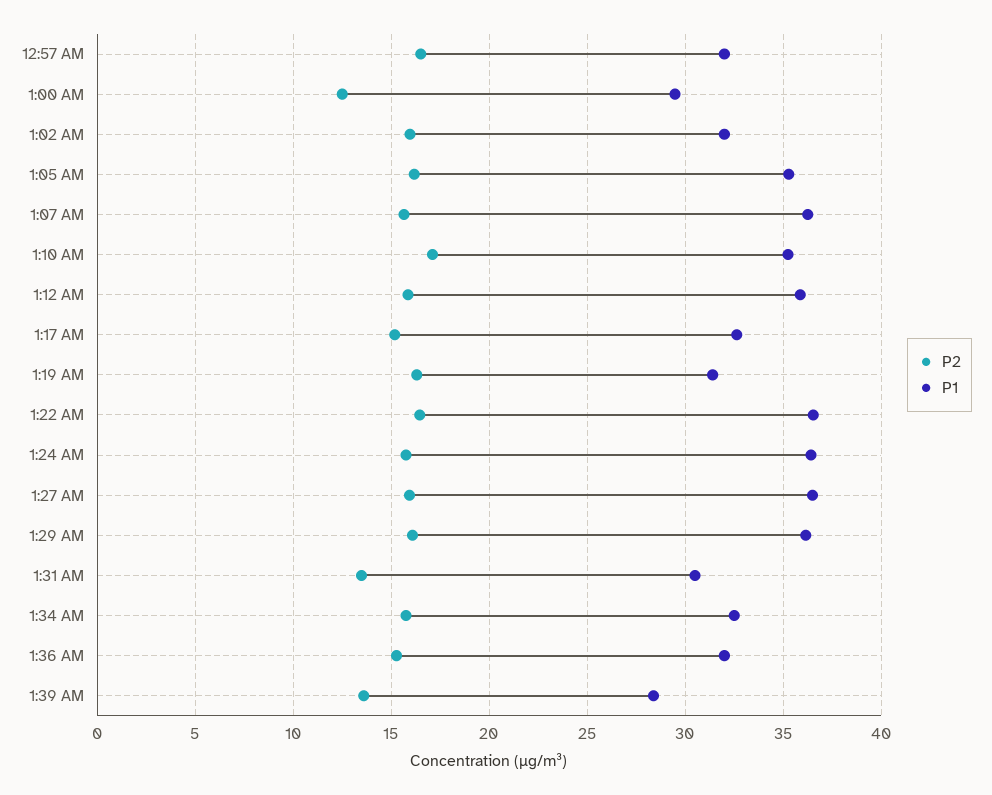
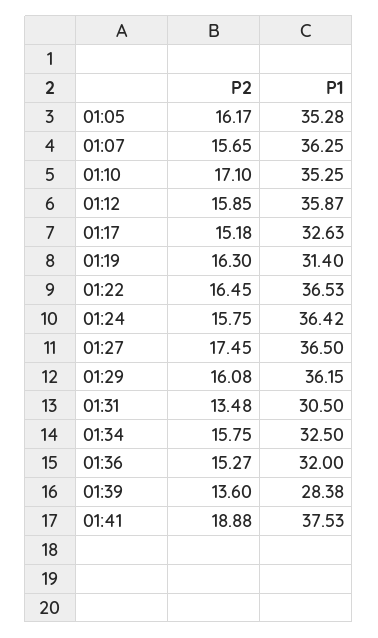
P2, 12:57 AM: 16.5 -> none
P1, 12:57 AM: 32 -> none
P2, 1:00 AM: 12.5 -> none
P1, 1:00 AM: 29.5 -> none
P2, 1:02 AM: 16 -> none
P1, 1:02 AM: 32 -> none
P2, 1:27 AM: 16 -> 17.45
P2, 01:41: none -> 18.88
P1, 01:41: none -> 37.53

